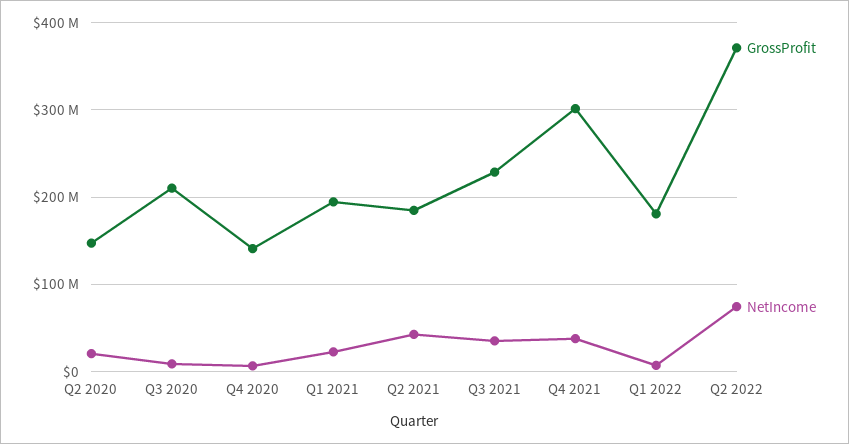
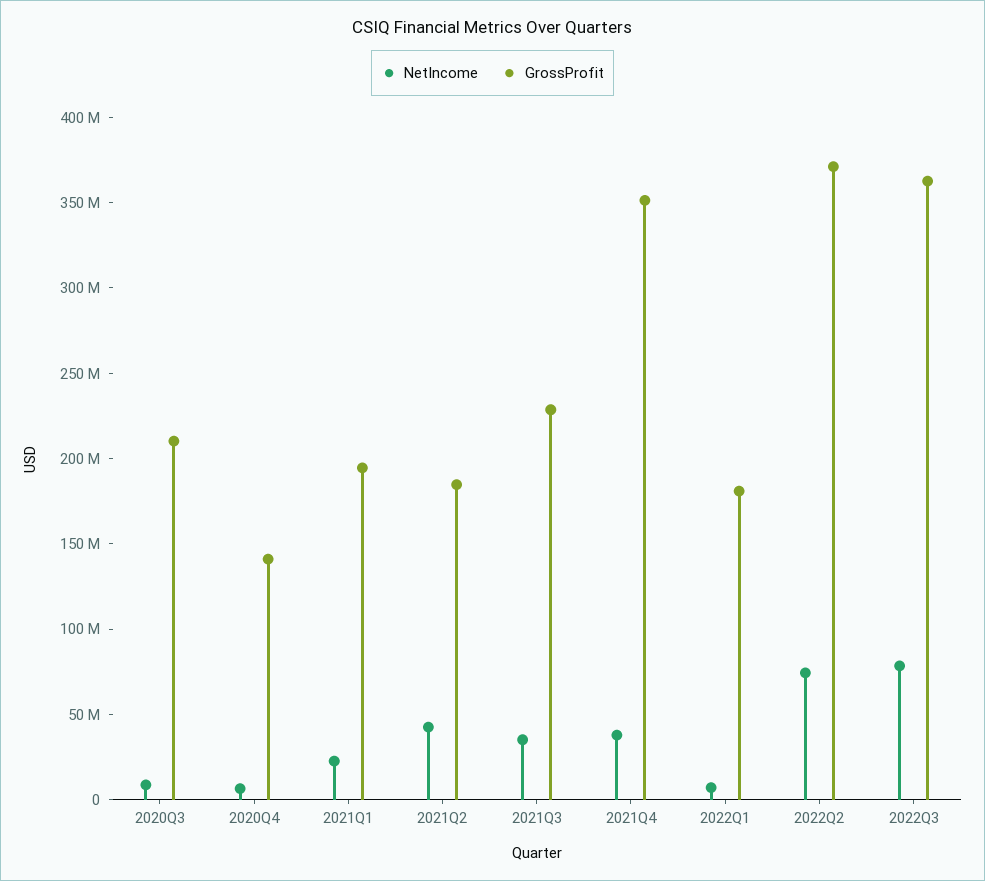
GrossProfit, Q2 2020: 150000000 -> none
NetIncome, Q2 2020: 20000000 -> none
GrossProfit, Q4 2021: 300000000 -> 350000000
NetIncome, 2022Q3: none -> 80000000
GrossProfit, 2022Q3: none -> 360000000

